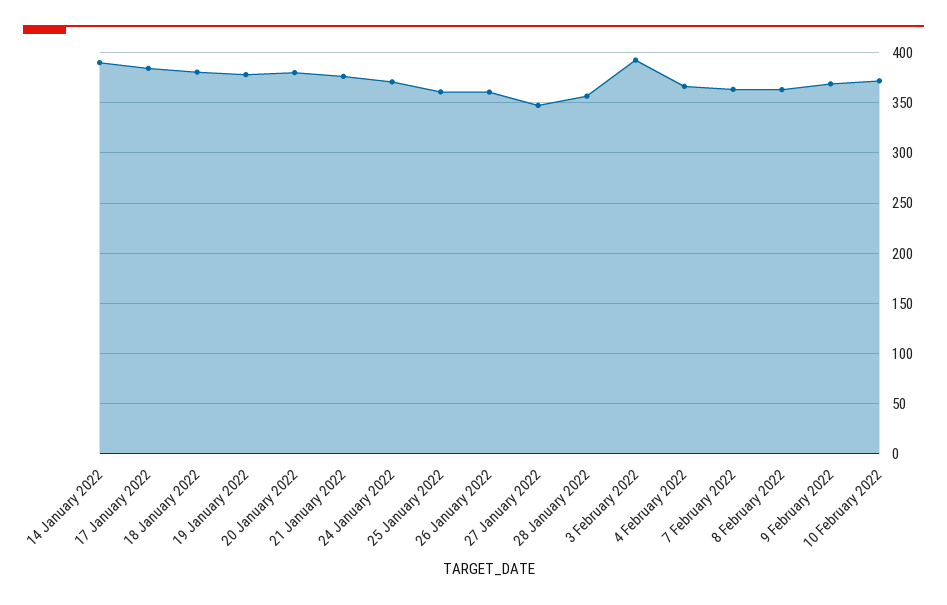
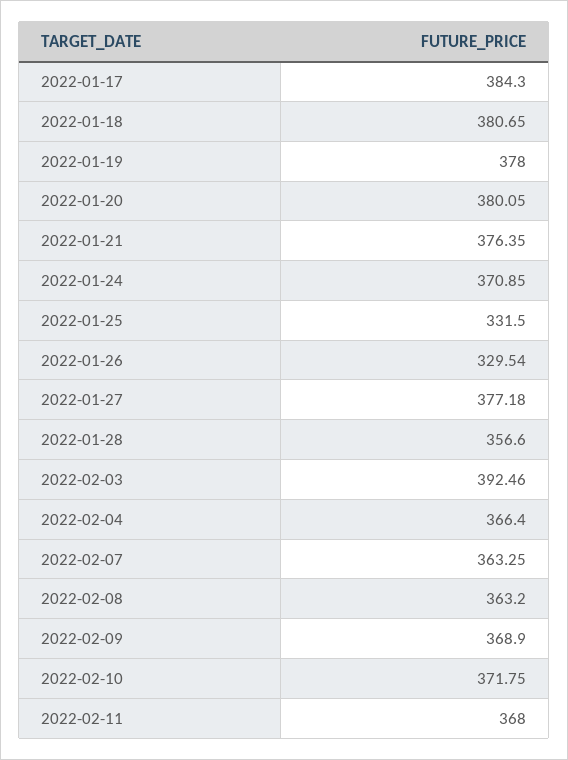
14 January 2022: 390 -> none
25 January 2022: 360 -> 331.5
26 January 2022: 360 -> 329.54
27 January 2022: 350 -> 377.18
2022-02-11: none -> 368

